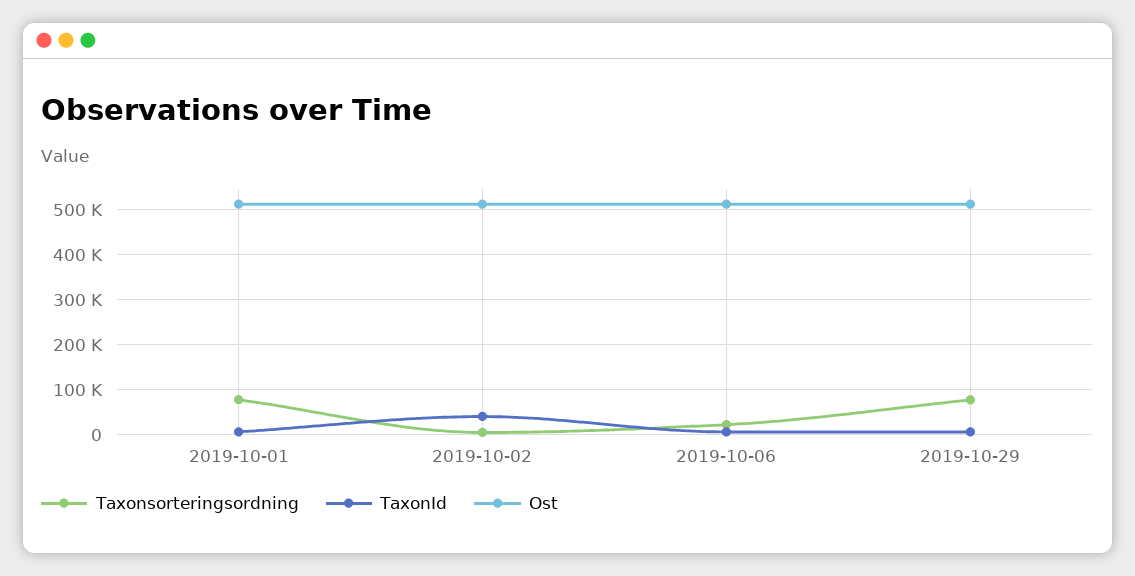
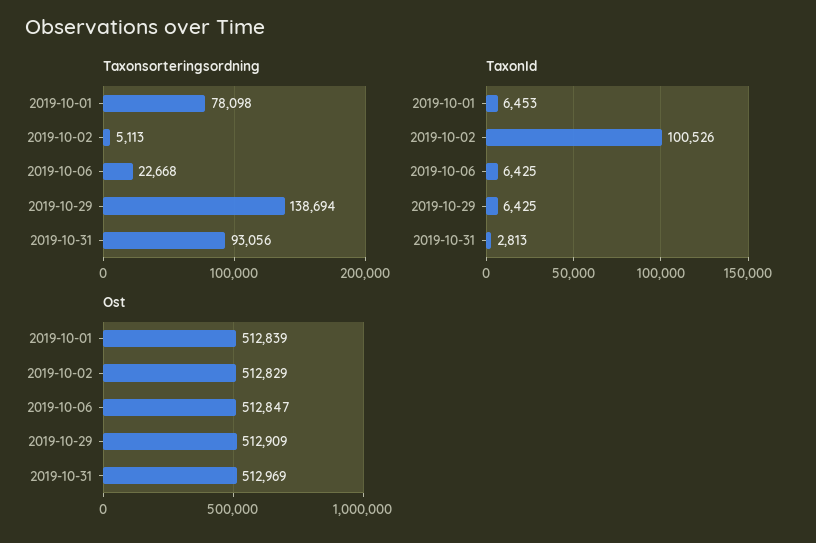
TaxonId, 2019-10-02: 40000 -> 100526
Taxonsorteringsordning, 2019-10-29: 80000 -> 138694
Taxonsorteringsordning, 2019-10-31: none -> 93056
TaxonId, 2019-10-31: none -> 2813
Ost, 2019-10-31: none -> 512969

